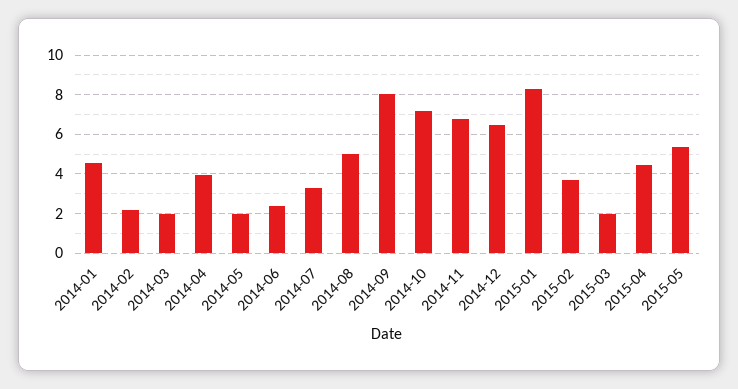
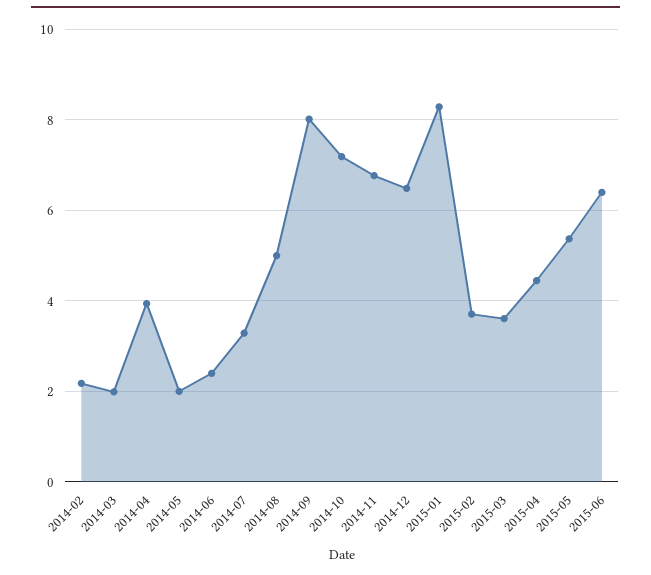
2014-01: 4.5 -> none
2015-03: 2 -> 3.6
2015-06: none -> 6.4

